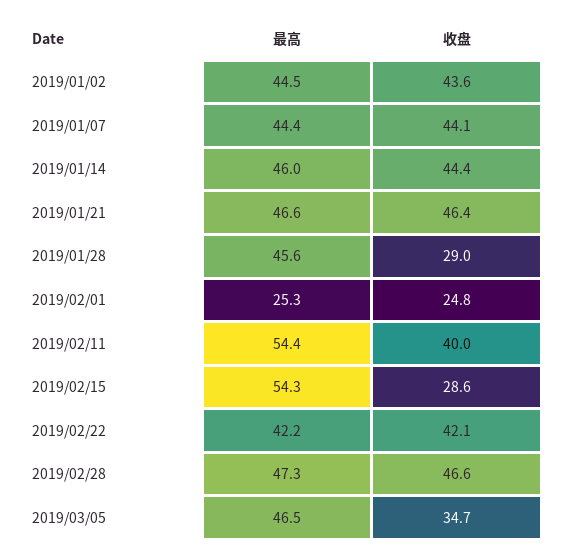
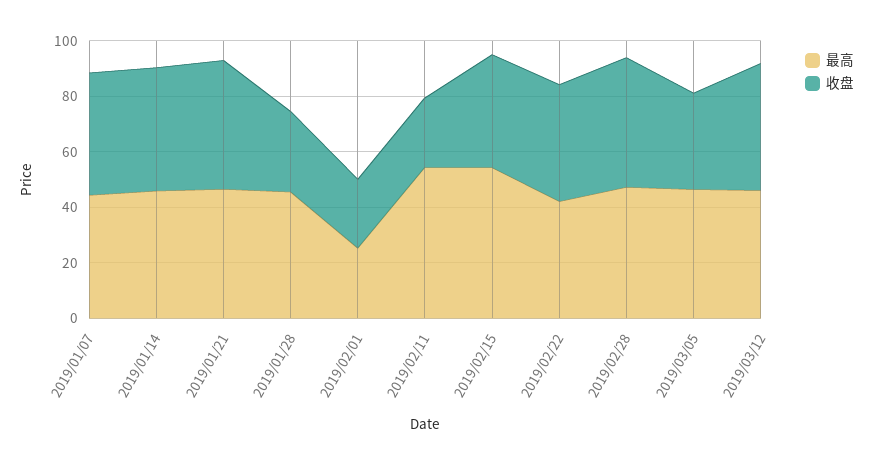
最高, 2019/01/02: 44.5 -> none
收盘, 2019/01/02: 43.6 -> none
收盘, 2019/02/11: 40 -> 25
收盘, 2019/02/15: 28.6 -> 40
最高, 2019/03/12: none -> 45
收盘, 2019/03/12: none -> 45

